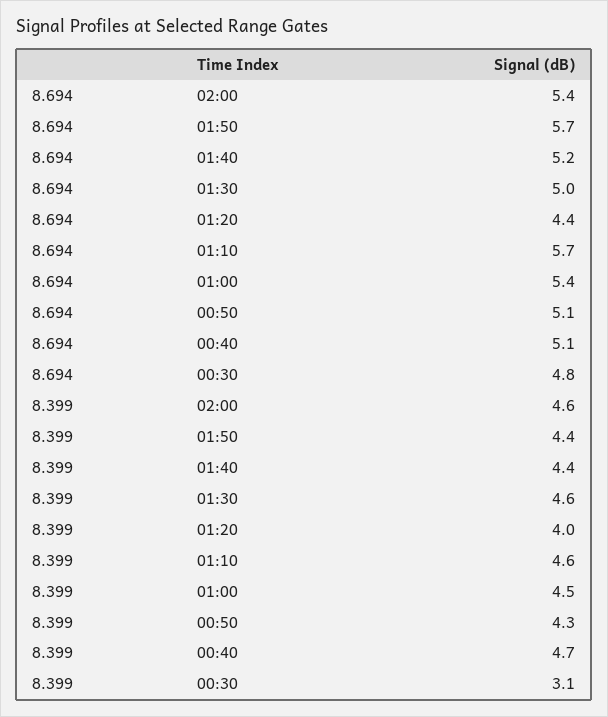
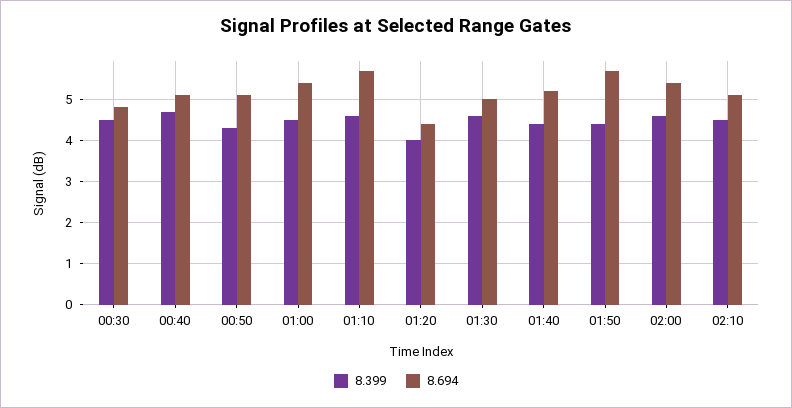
8.399, 00:30: 3.1 -> 4.5
8.399, 02:10: none -> 4.5
8.694, 02:10: none -> 5

